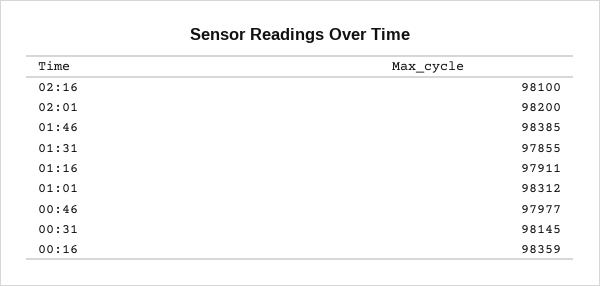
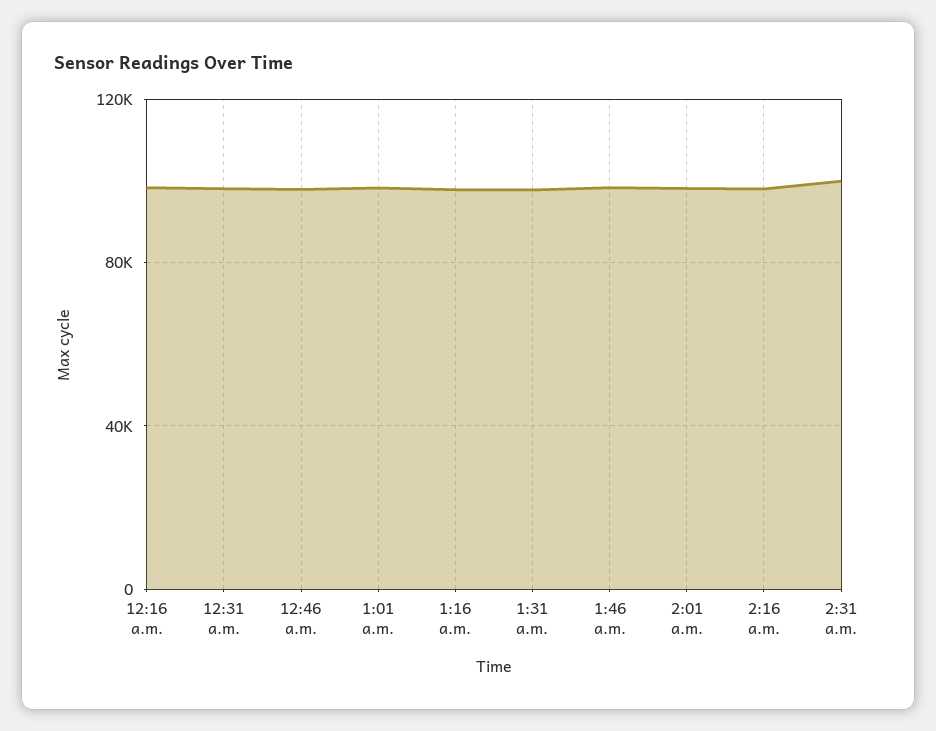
2:31 a.m.: none -> 100000

